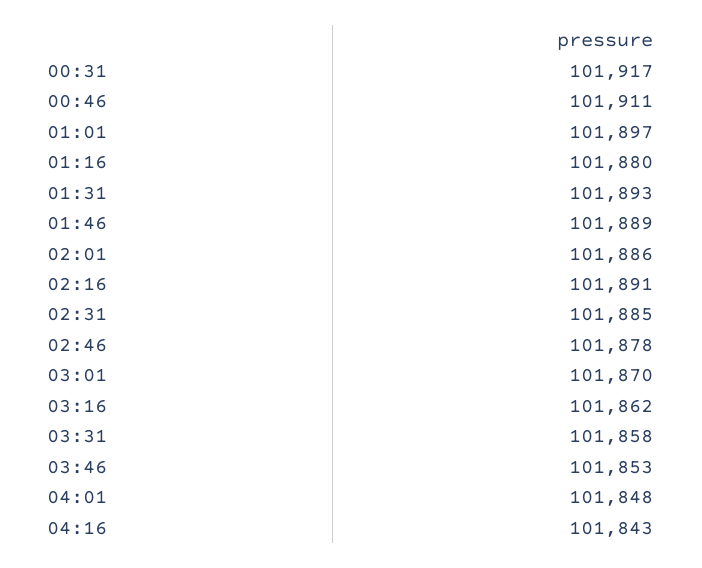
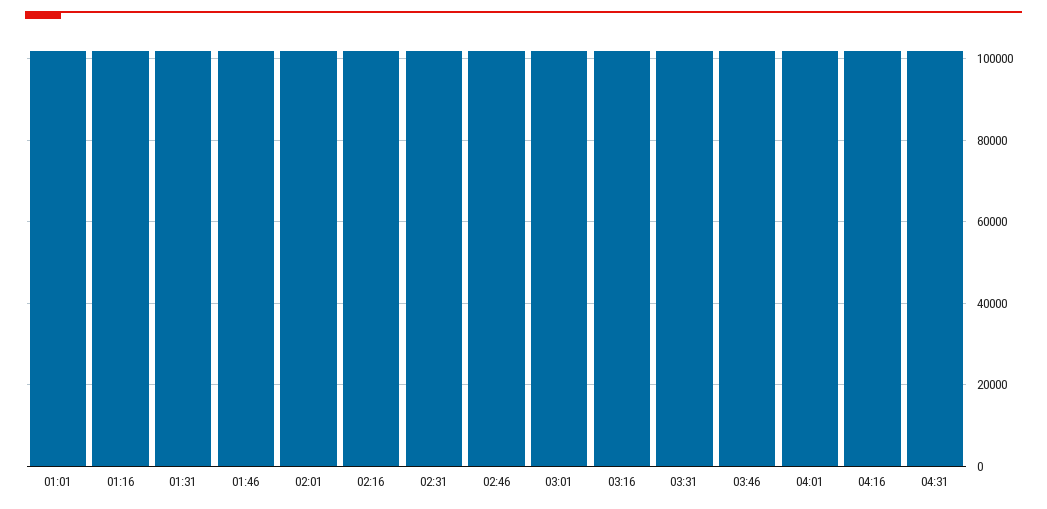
00:31: 101917 -> none
00:46: 101911 -> none
04:31: none -> 102000

